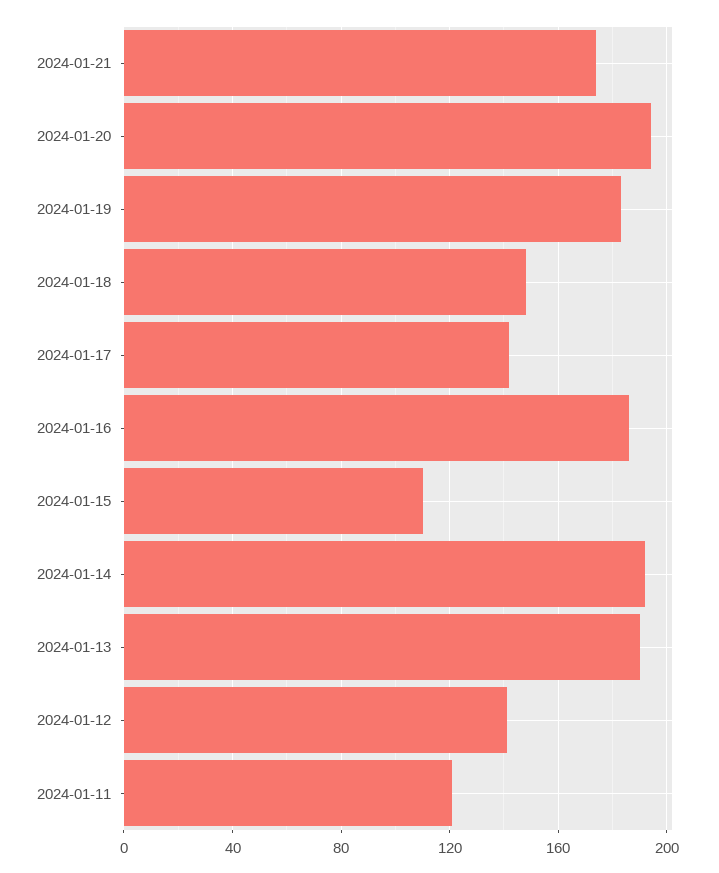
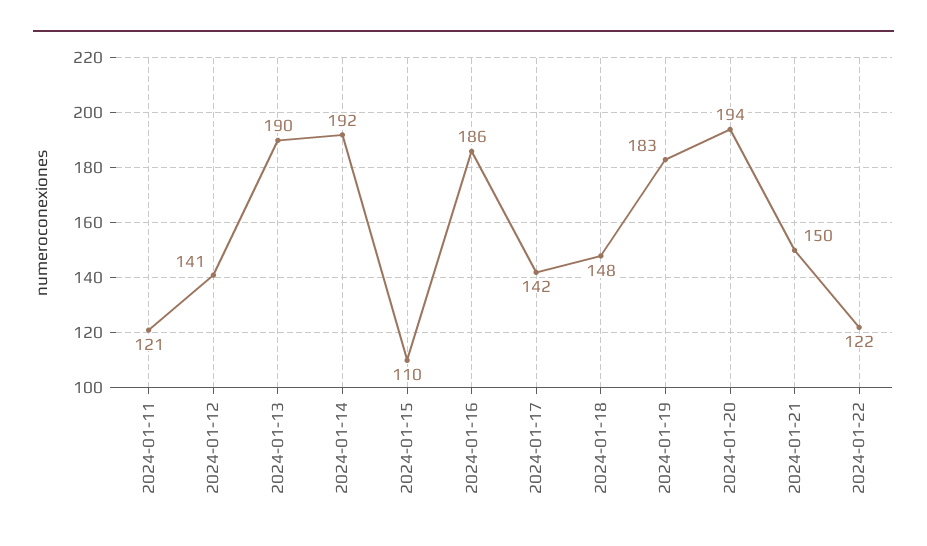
2024-01-21: 175 -> 150
2024-01-22: none -> 122

